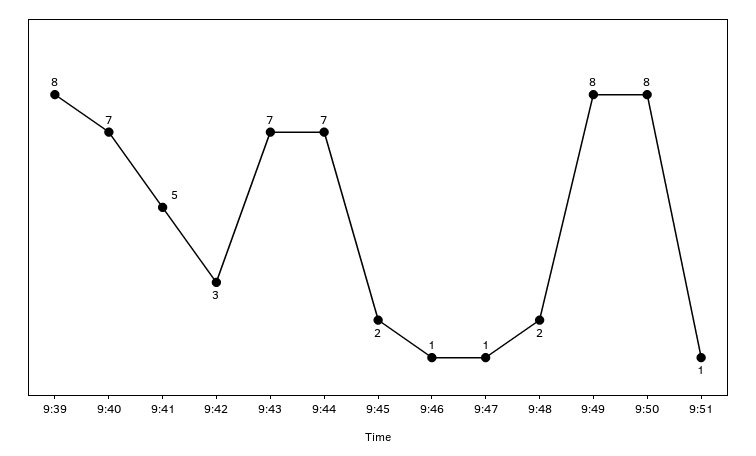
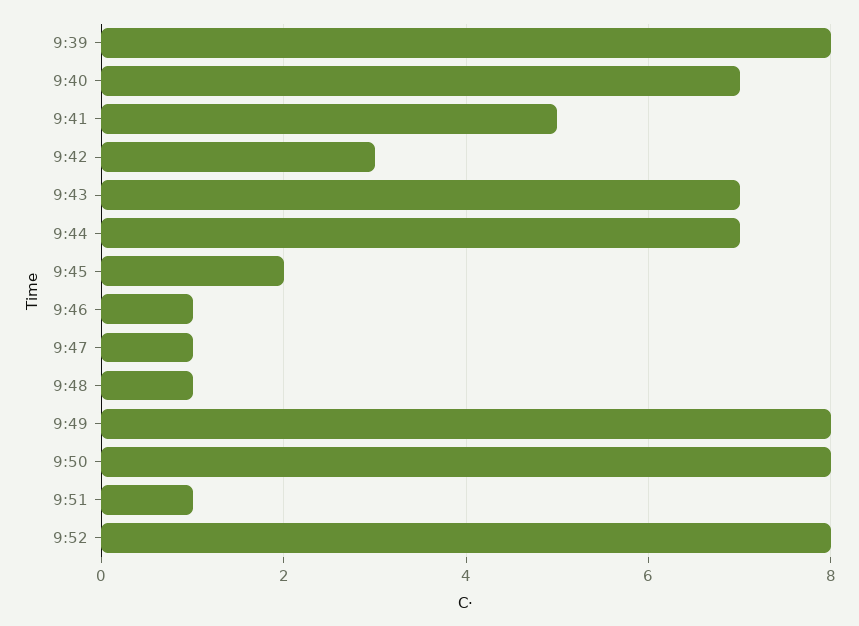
9:48: 2 -> 1
9:52: none -> 8

